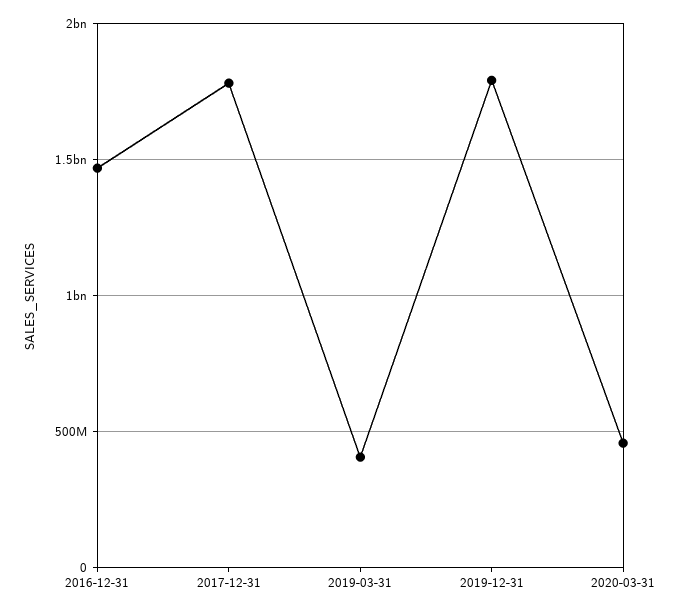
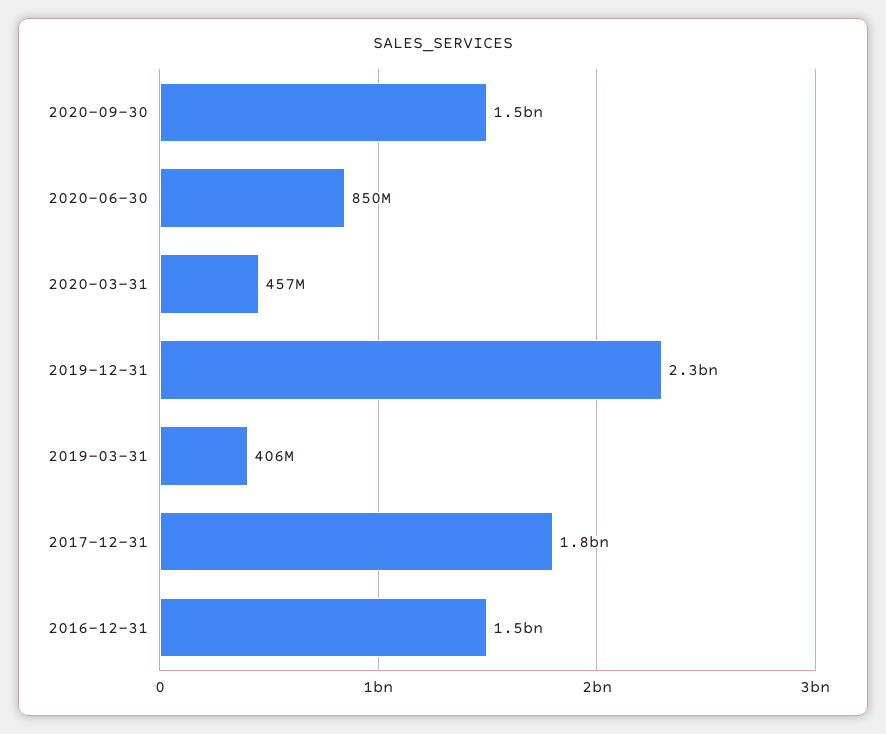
2019-12-31: 1800000000 -> 2300000000
2020-09-30: none -> 1500000000
2020-06-30: none -> 850000000

